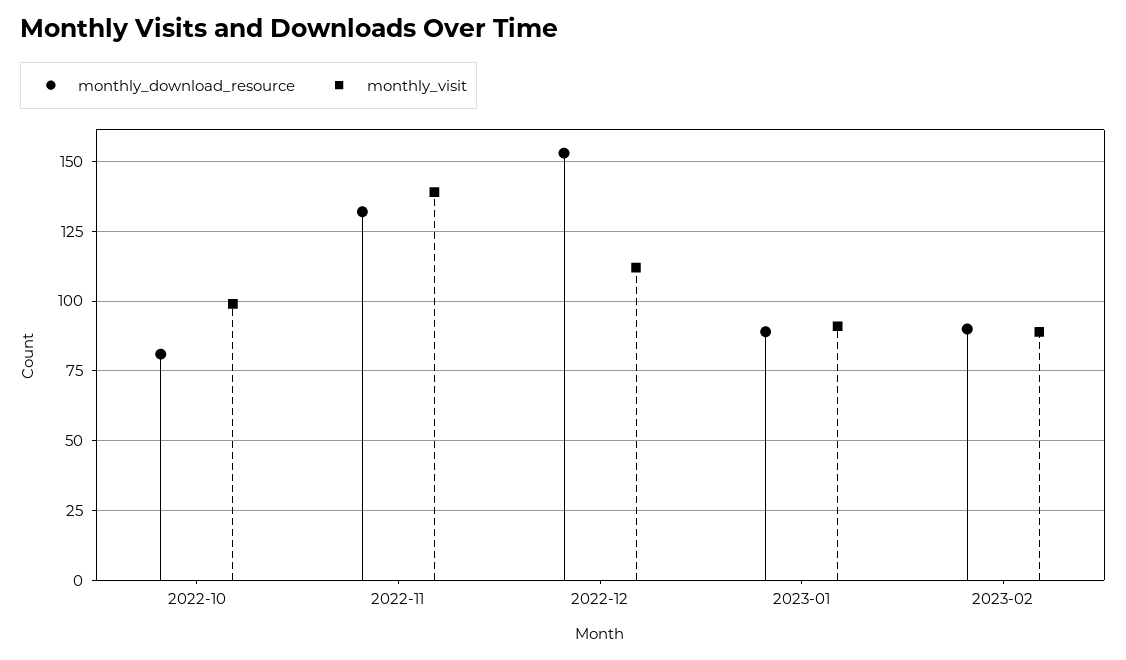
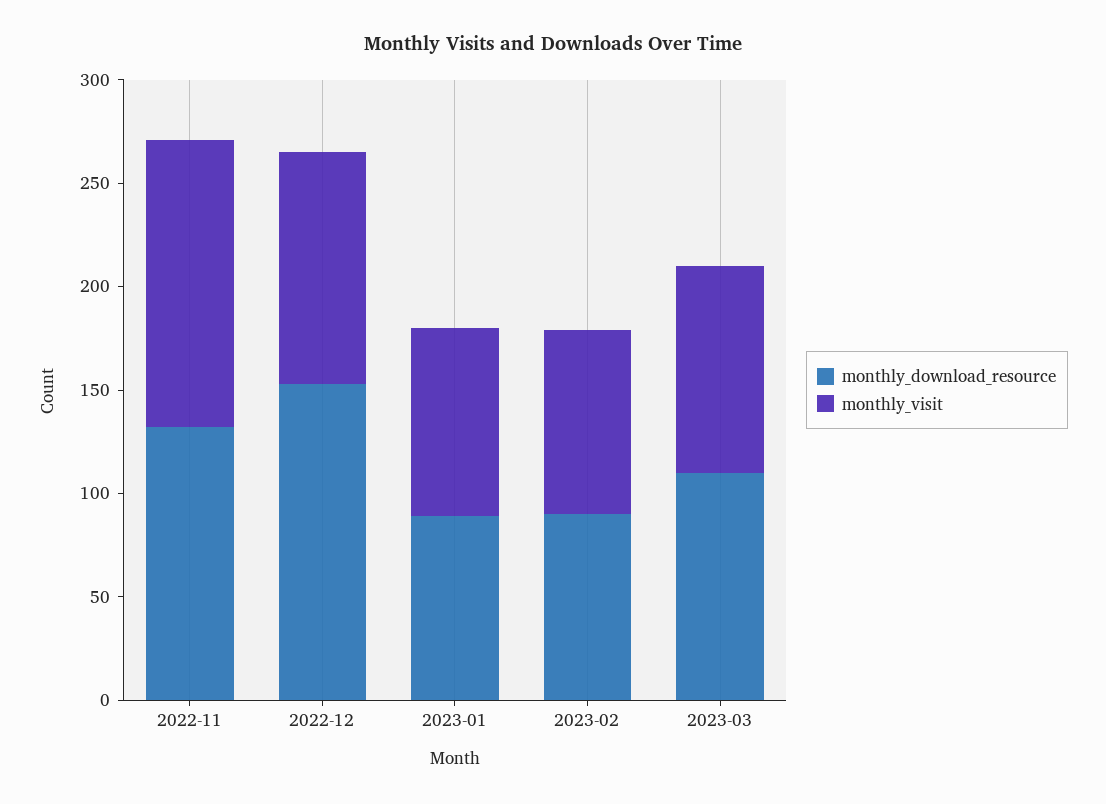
monthly_download_resource, 2022-10: 80 -> none
monthly_visit, 2022-10: 100 -> none
monthly_download_resource, 2023-03: none -> 110
monthly_visit, 2023-03: none -> 100

